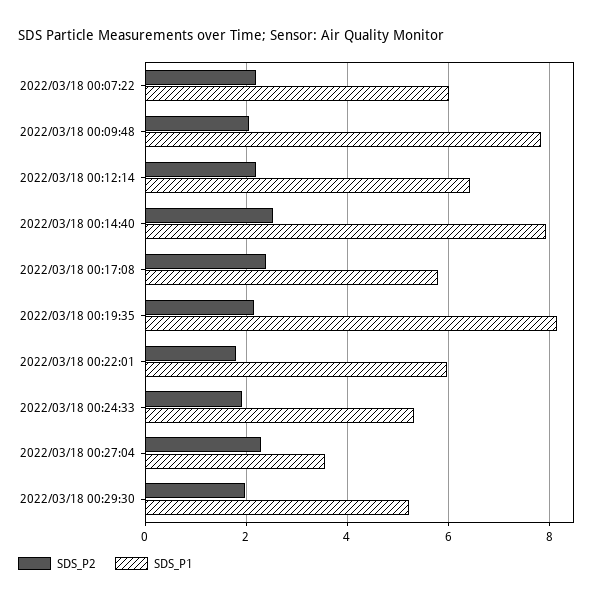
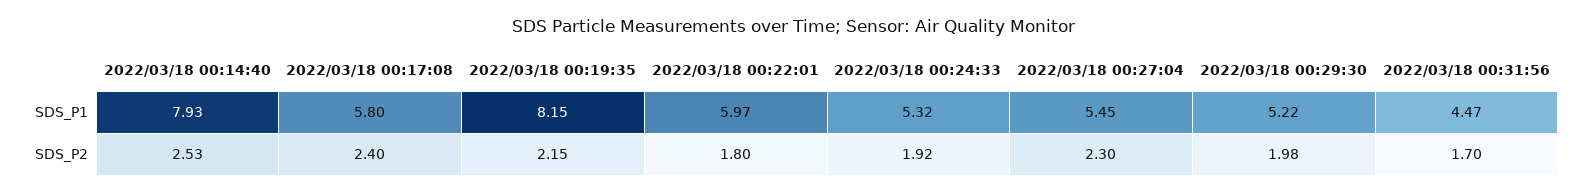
SDS_P2, 2022/03/18 00:07:22: 2.2 -> none
SDS_P1, 2022/03/18 00:07:22: 6 -> none
SDS_P2, 2022/03/18 00:09:48: 2 -> none
SDS_P1, 2022/03/18 00:09:48: 7.8 -> none
SDS_P2, 2022/03/18 00:12:14: 2.2 -> none
SDS_P1, 2022/03/18 00:12:14: 6.4 -> none
SDS_P1, 2022/03/18 00:27:04: 3.6 -> 5.45
SDS_P1, 2022/03/18 00:31:56: none -> 4.47
SDS_P2, 2022/03/18 00:31:56: none -> 1.7

